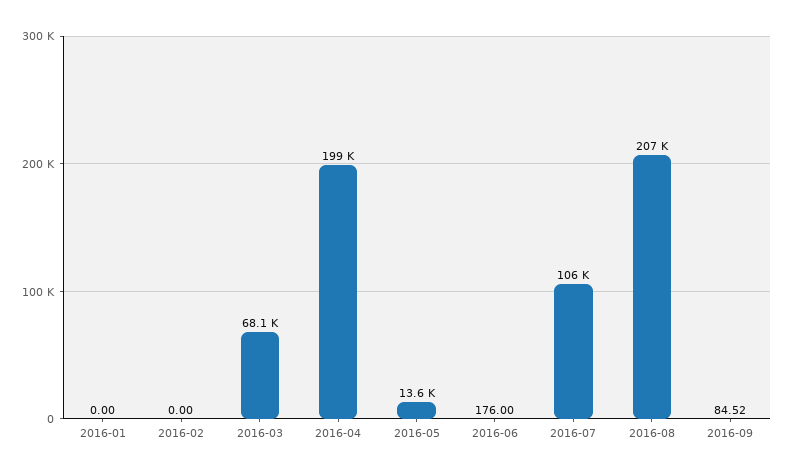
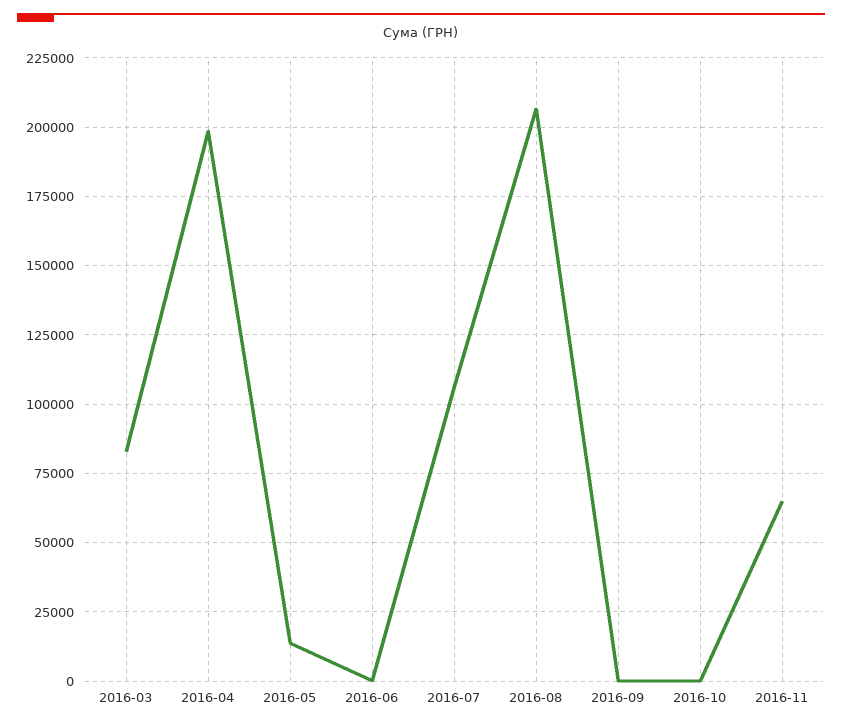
2016-01: 0 -> none
2016-02: 0 -> none
2016-03: 68100 -> 82500
2016-10: none -> 0
2016-11: none -> 65000

